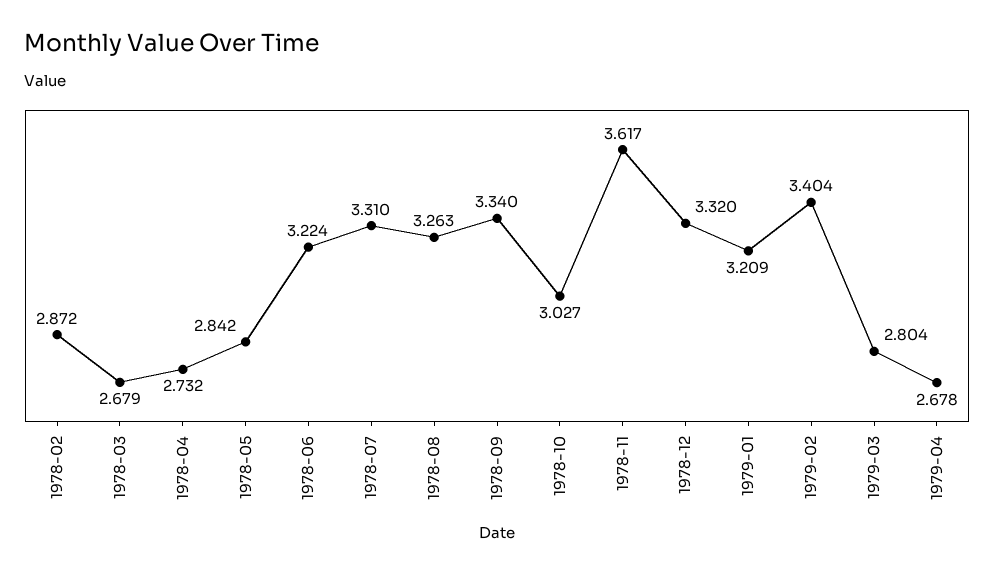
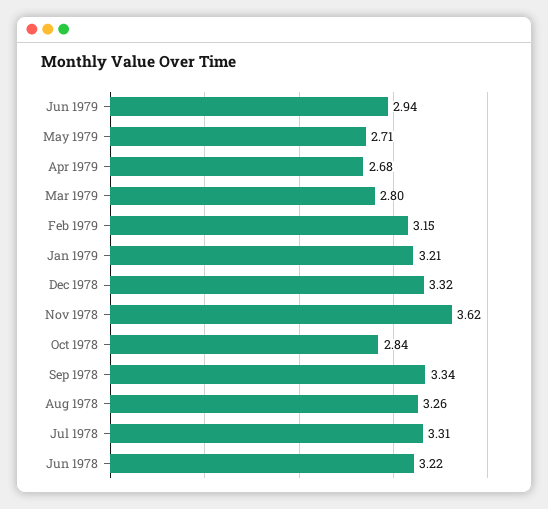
1978-02: 2.872 -> none
1978-03: 2.679 -> none
1978-04: 2.732 -> none
1978-05: 2.842 -> none
1978-10: 3.027 -> 2.84
1979-02: 3.404 -> 3.15
Jun 1979: none -> 2.94
May 1979: none -> 2.71

